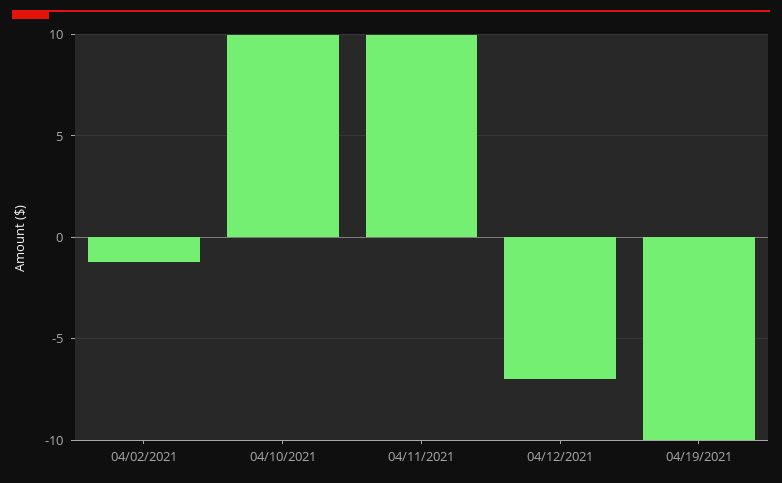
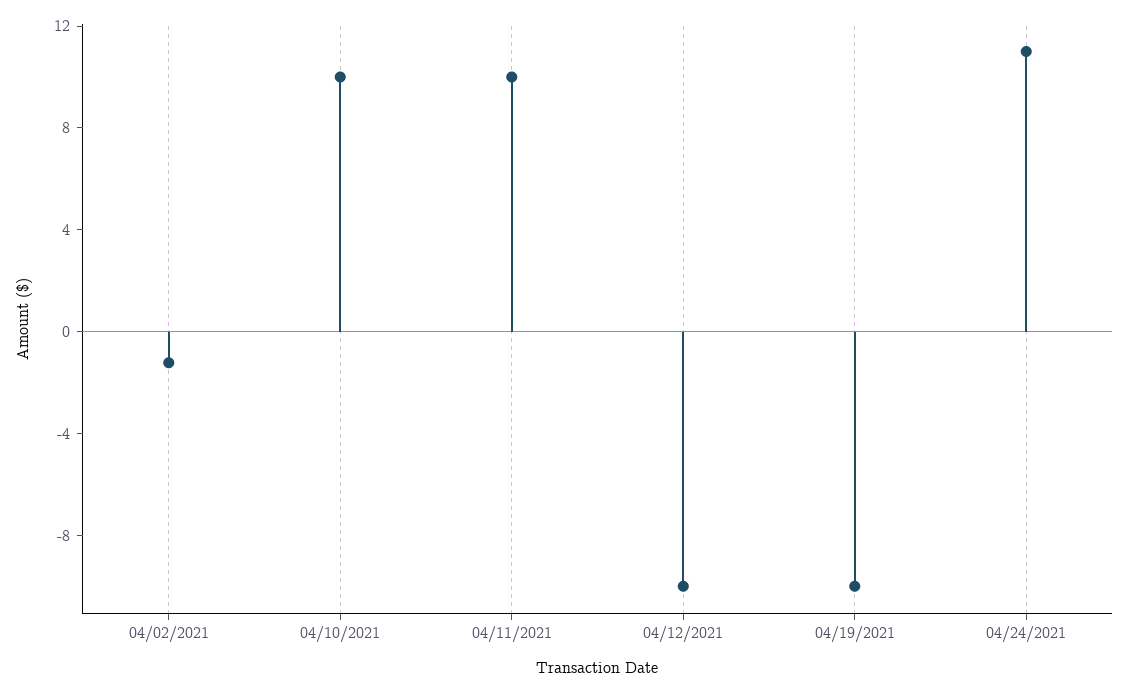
04/12/2021: -7 -> -10
04/24/2021: none -> 11

